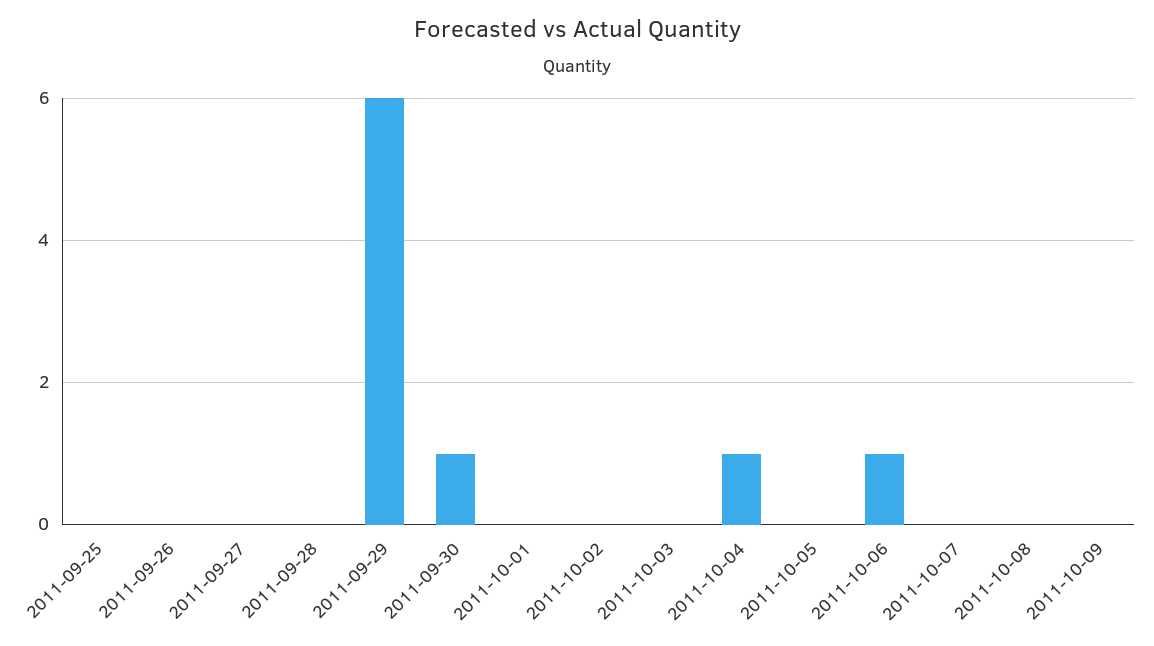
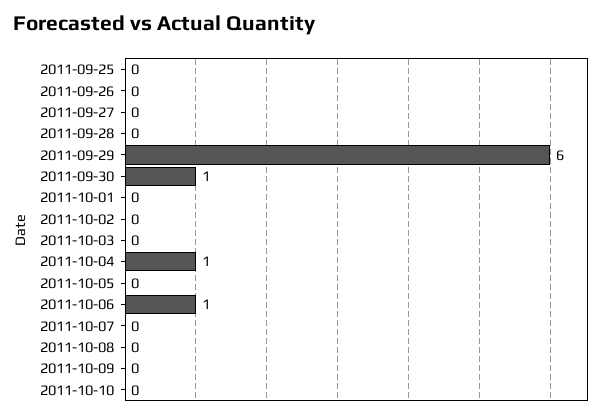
2011-10-10: none -> 0

